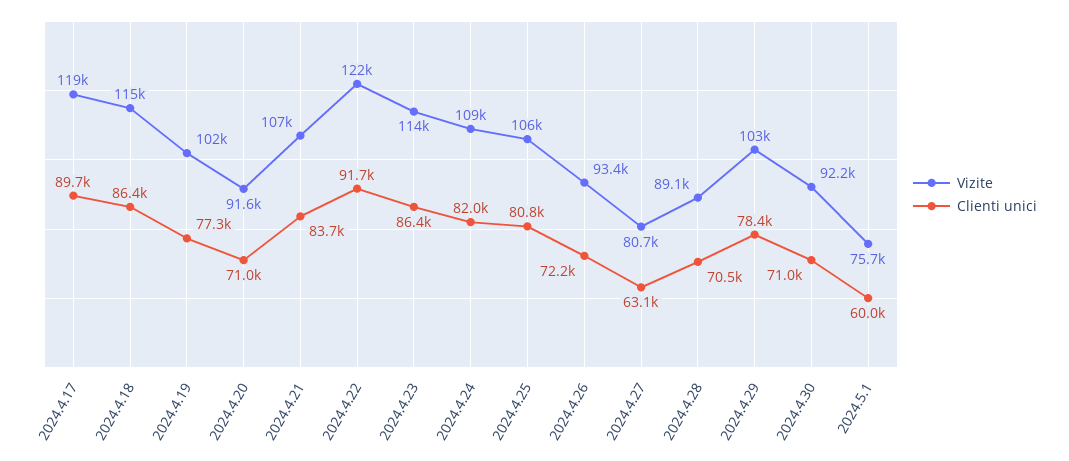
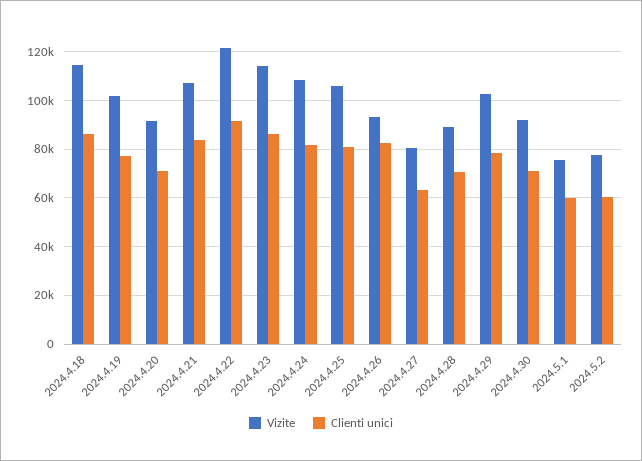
Vizite, 2024.4.17: 119000 -> none
Clienti unici, 2024.4.17: 89700 -> none
Clienti unici, 2024.4.26: 72200 -> 82500
Vizite, 2024.5.2: none -> 77500
Clienti unici, 2024.5.2: none -> 60000

